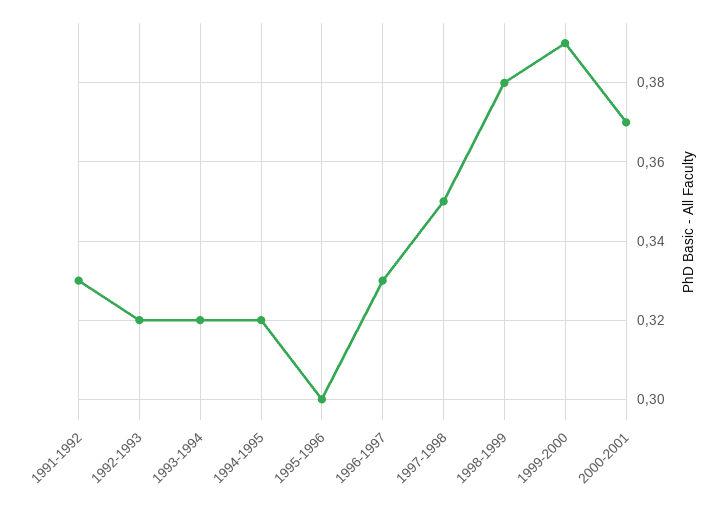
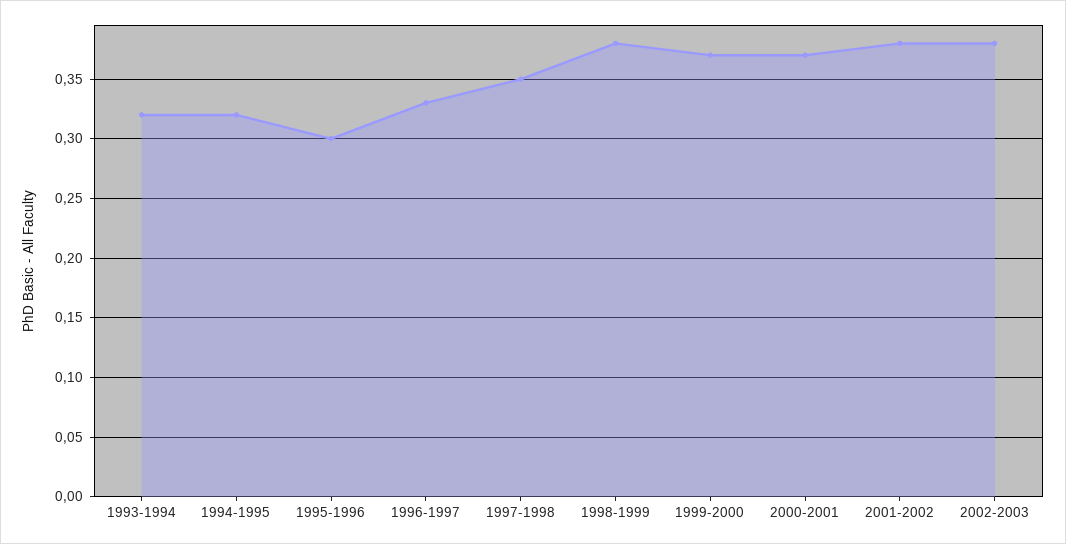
1991-1992: 0.33 -> none
1992-1993: 0.32 -> none
1999-2000: 0.39 -> 0.37
2001-2002: none -> 0.38
2002-2003: none -> 0.38

